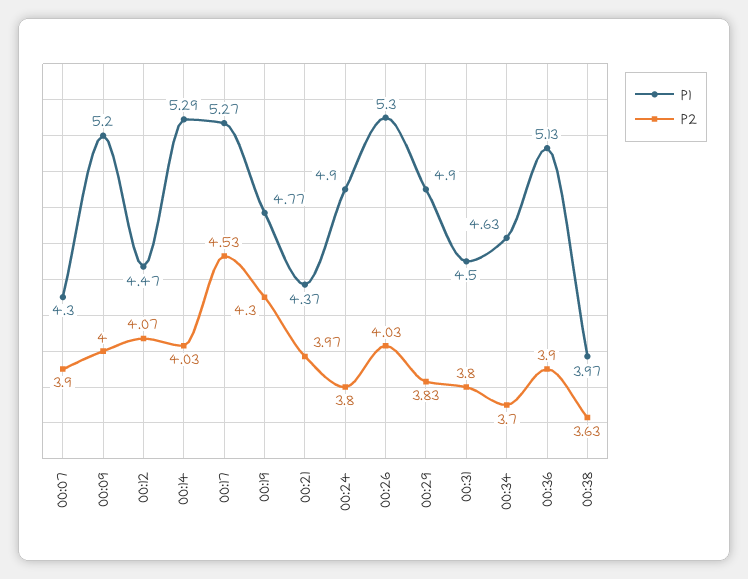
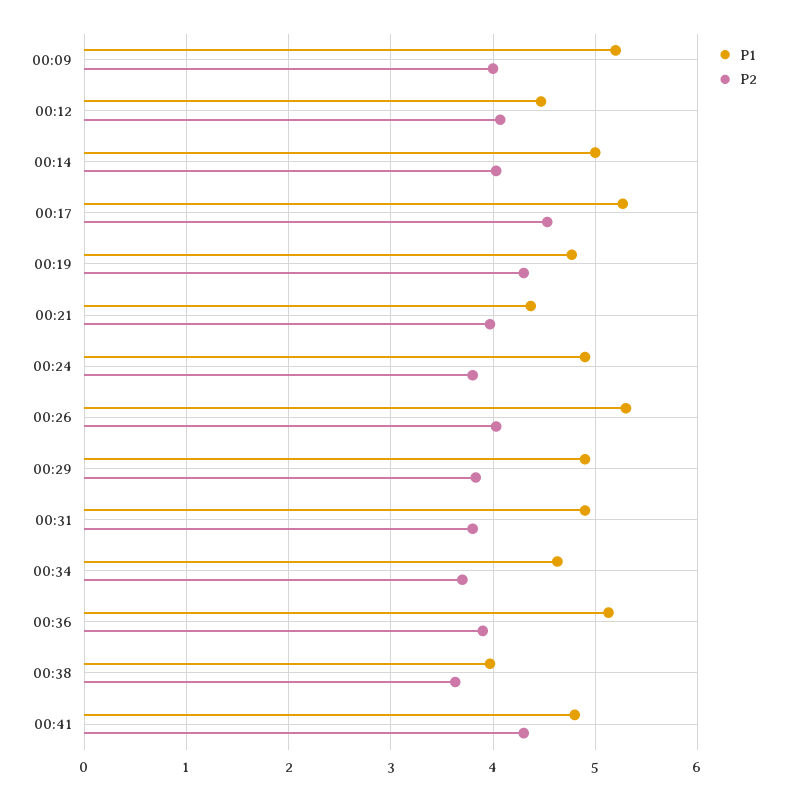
P1, 00:07: 4.3 -> none
P2, 00:07: 3.9 -> none
P1, 00:14: 5.29 -> 5
P1, 00:31: 4.5 -> 4.9
P1, 00:41: none -> 4.8
P2, 00:41: none -> 4.3

